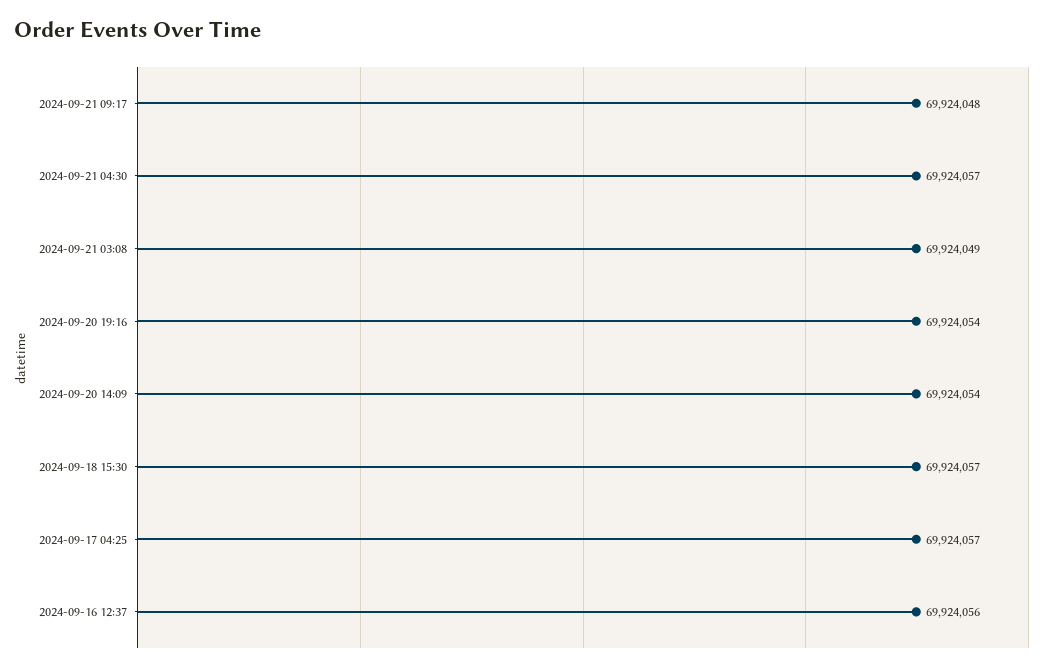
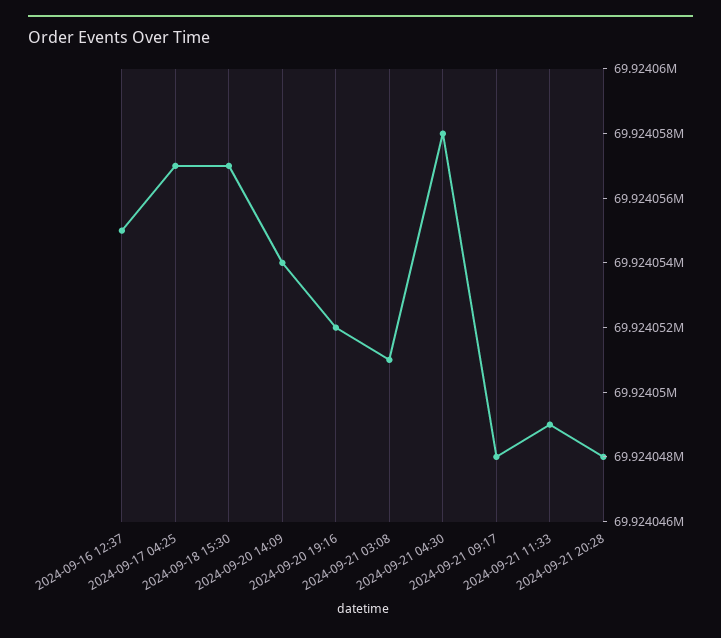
2024-09-21 04:30: 69924057 -> 69924058
2024-09-21 03:08: 69924049 -> 69924051
2024-09-20 19:16: 69924054 -> 69924052
2024-09-16 12:37: 69924056 -> 69924055
2024-09-21 11:33: none -> 69924049
2024-09-21 20:28: none -> 69924048

